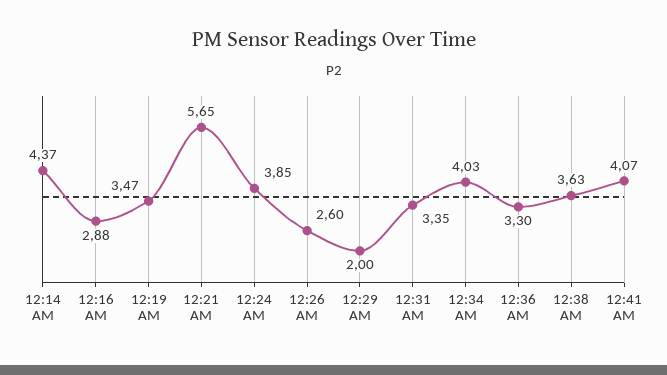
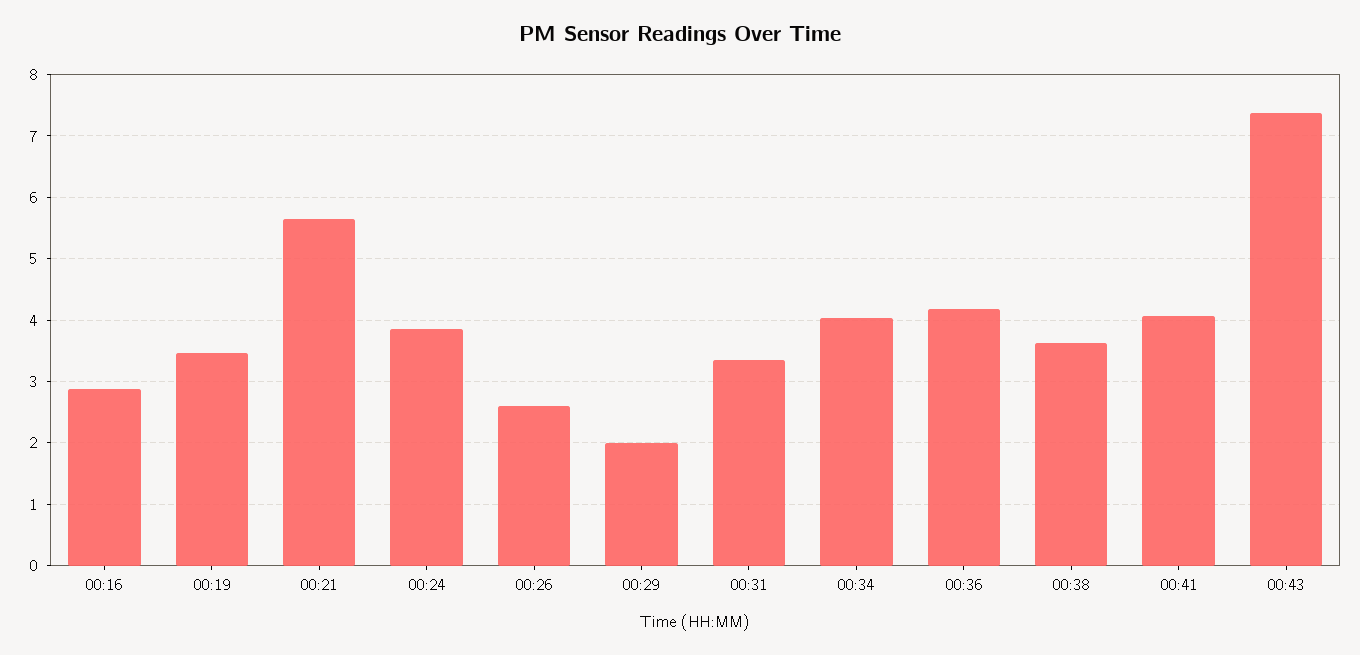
12:14 AM: 4.37 -> none
12:36 AM: 3.3 -> 4.2
00:43: none -> 7.4

